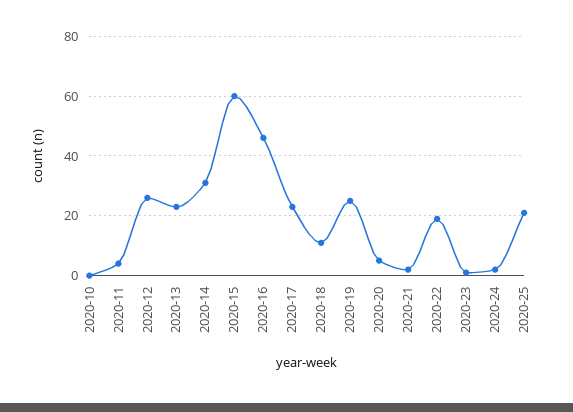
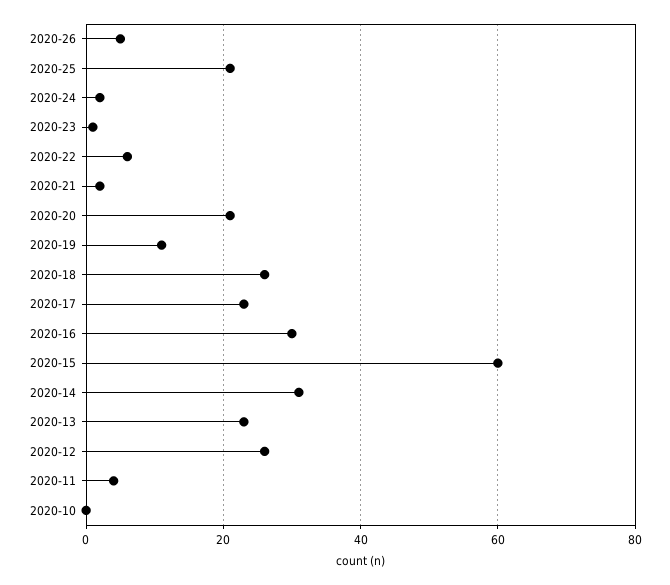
2020-16: 45 -> 30
2020-18: 10 -> 25
2020-19: 25 -> 10
2020-20: 5 -> 20
2020-22: 20 -> 5
2020-26: none -> 5

